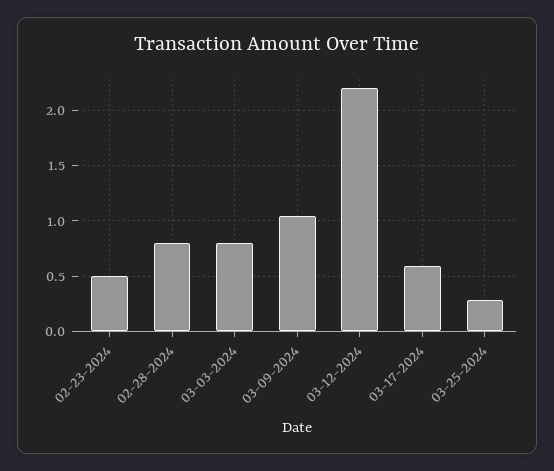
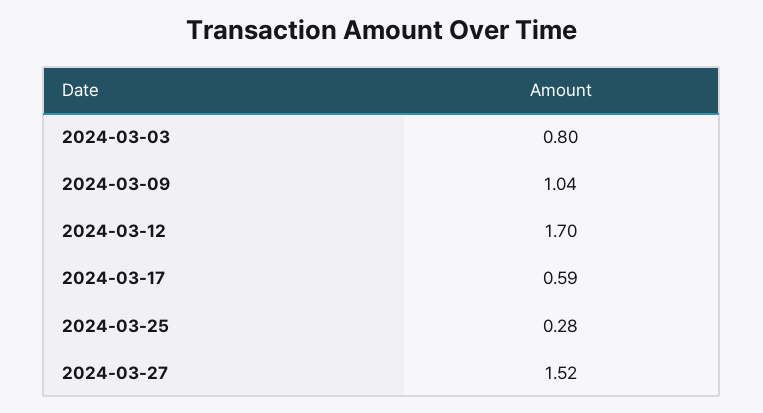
02-23-2024: 0.5 -> none
02-28-2024: 0.8 -> none
03-12-2024: 2.2 -> 1.7
2024-03-27: none -> 1.52

